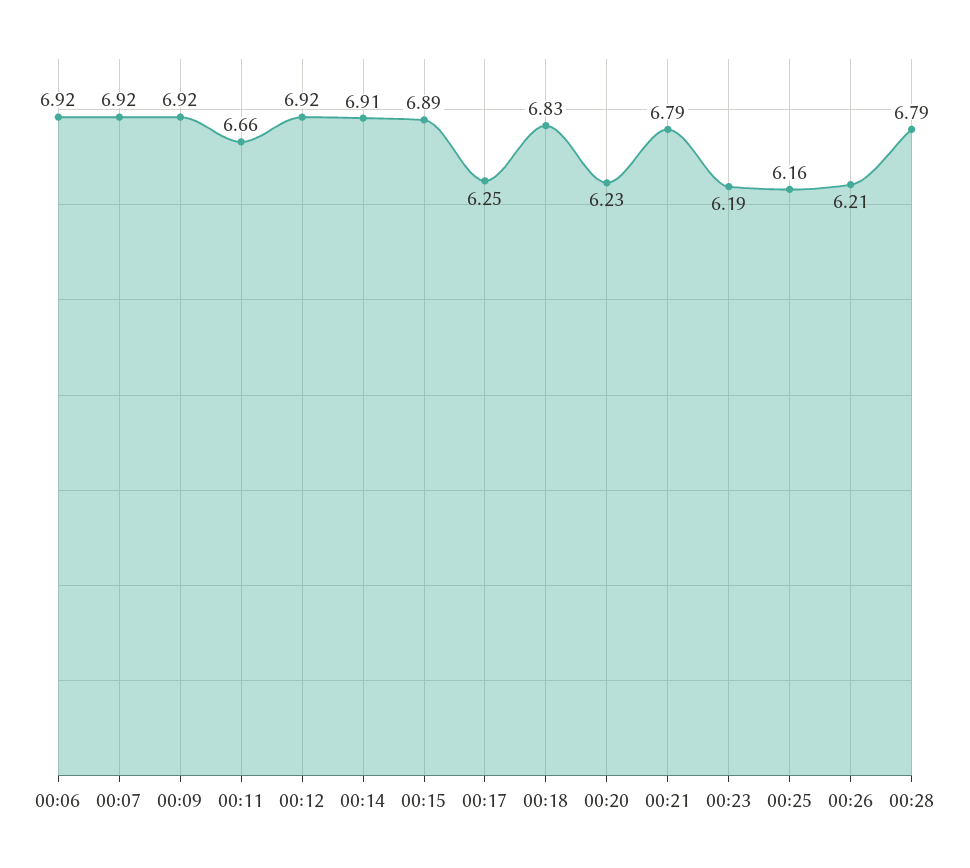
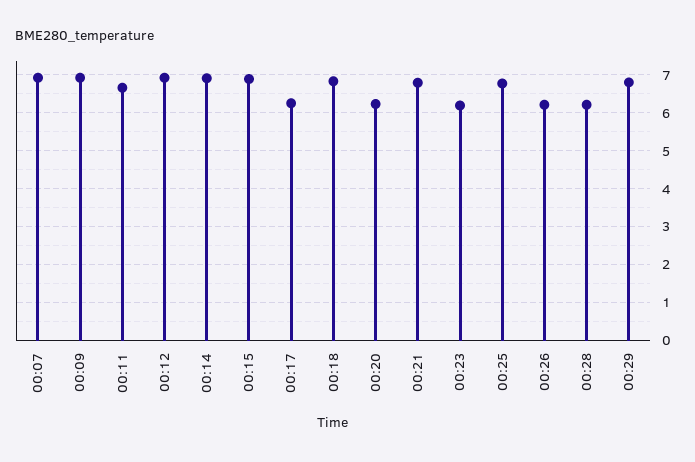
00:06: 6.92 -> none
00:25: 6.16 -> 6.8
00:28: 6.79 -> 6.2
00:29: none -> 6.8

